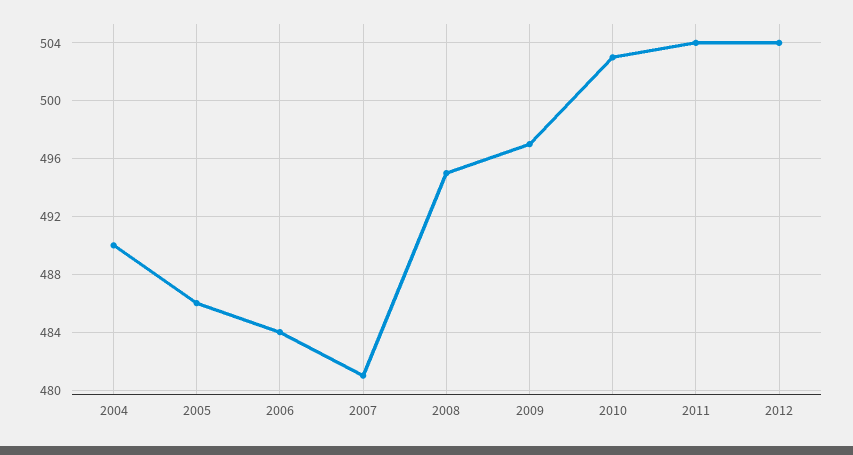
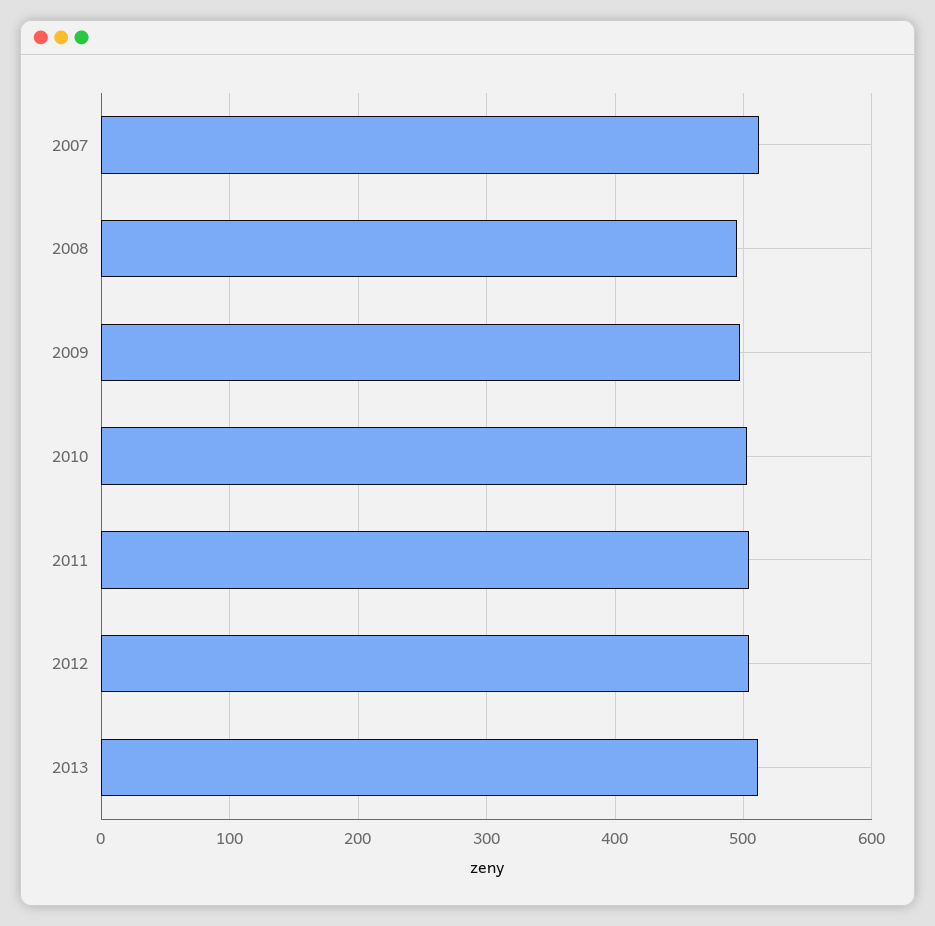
2004: 490 -> none
2005: 486 -> none
2006: 484 -> none
2007: 481 -> 510
2013: none -> 510

